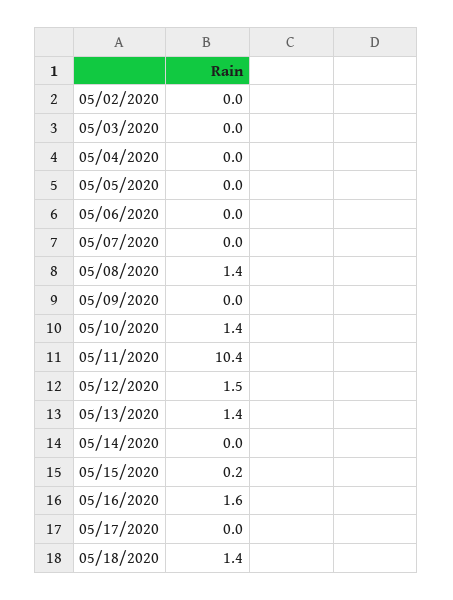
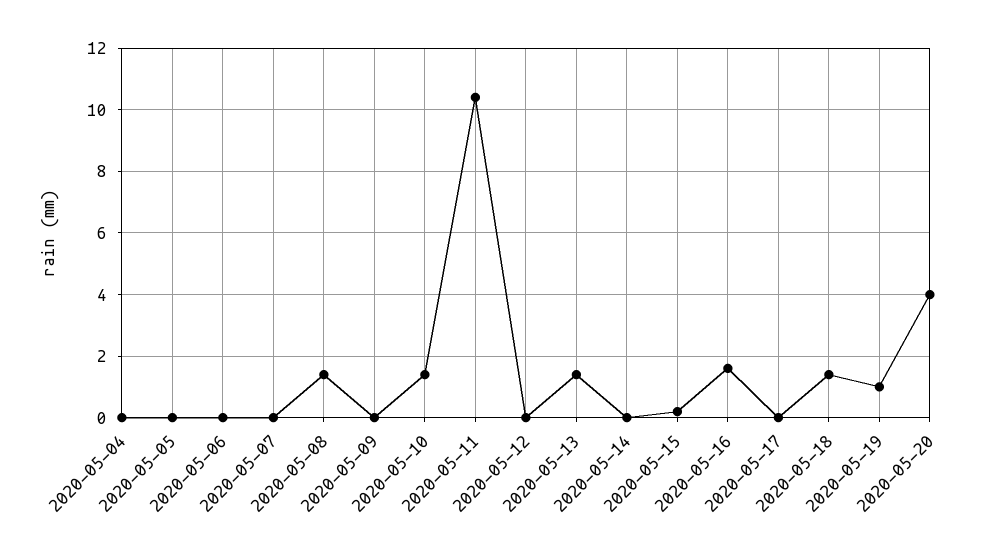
05/02/2020: 0 -> none
05/03/2020: 0 -> none
05/12/2020: 1.5 -> 0
2020-05-19: none -> 1
2020-05-20: none -> 4

